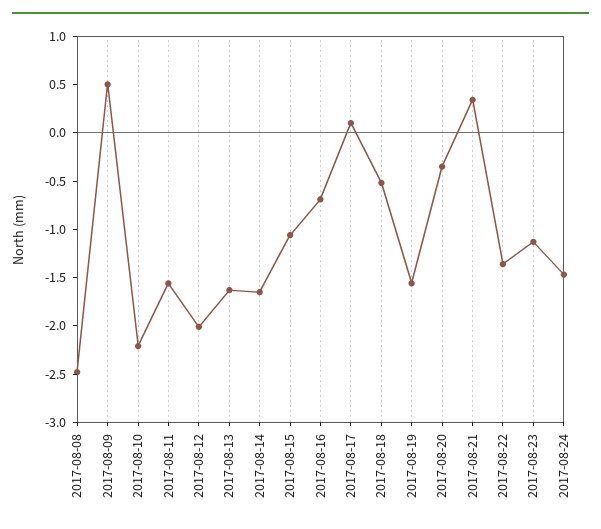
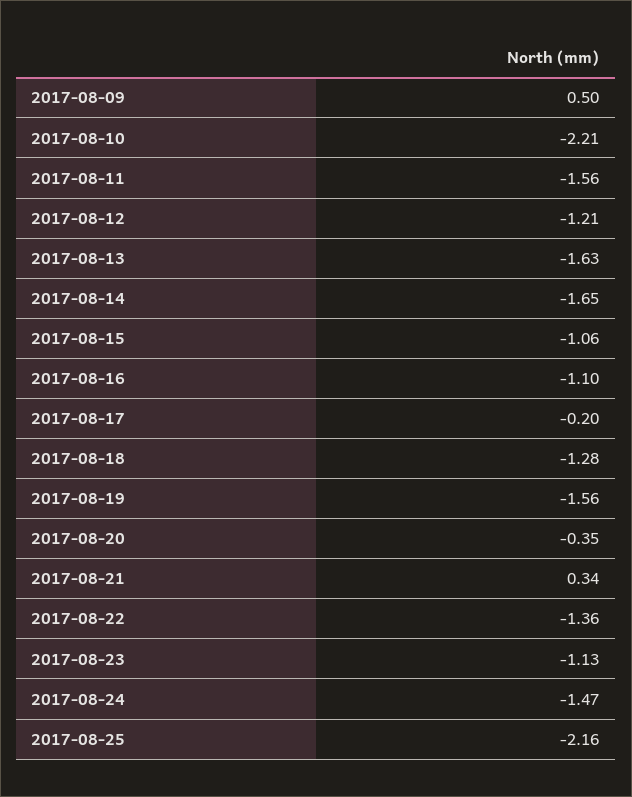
2017-08-08: -2.5 -> none
2017-08-12: -2 -> -1.21
2017-08-16: -0.7 -> -1.1
2017-08-17: 0.1 -> -0.2
2017-08-18: -0.5 -> -1.28
2017-08-25: none -> -2.16

